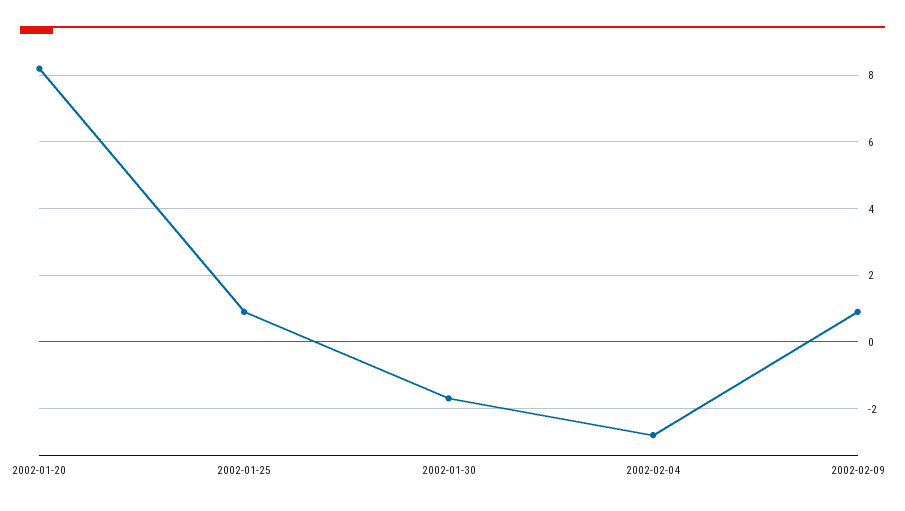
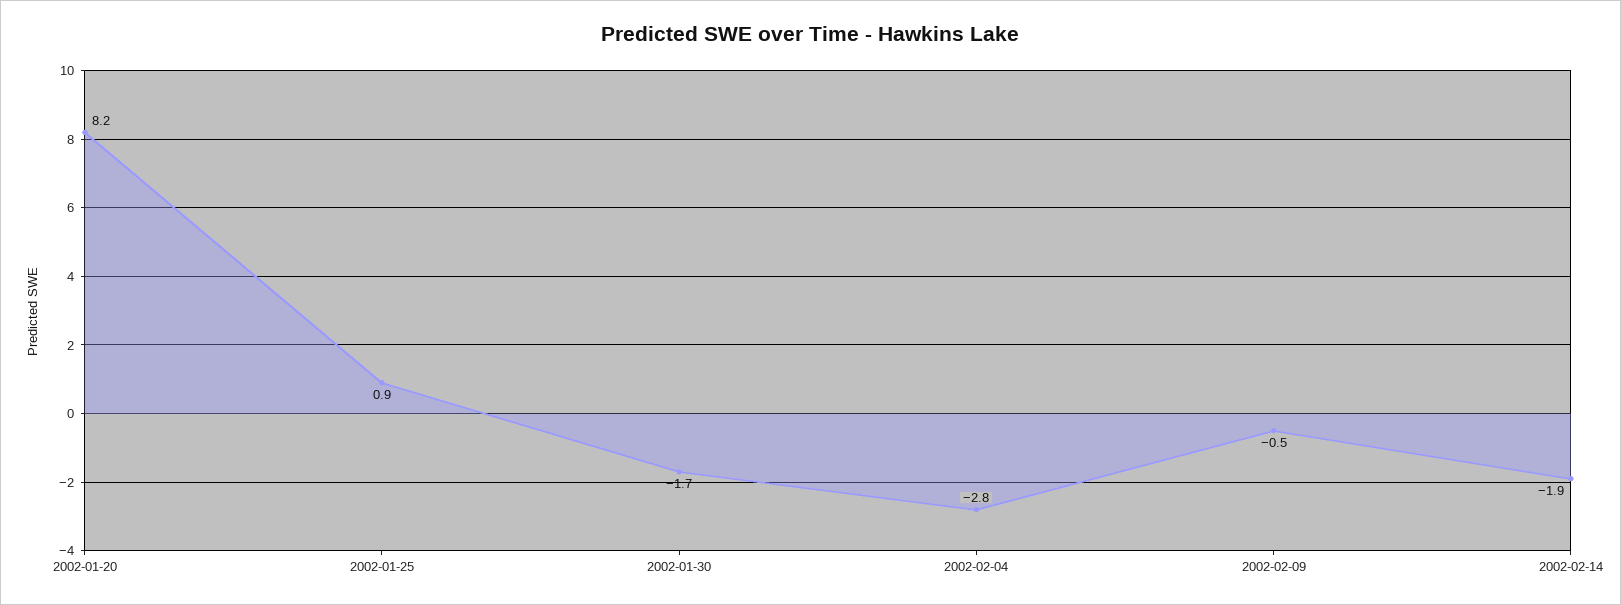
2002-02-09: 1 -> -0.5
2002-02-14: none -> -1.9

